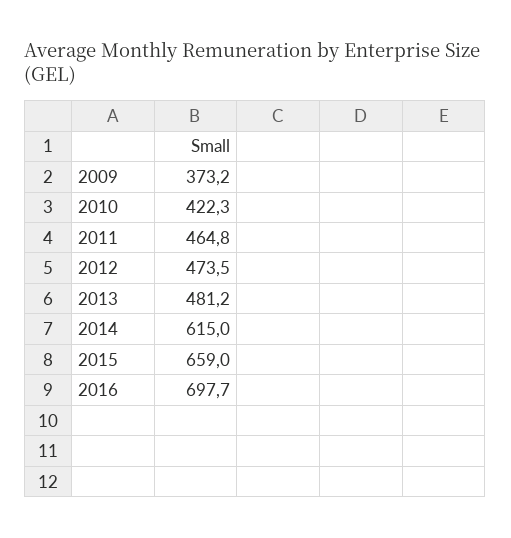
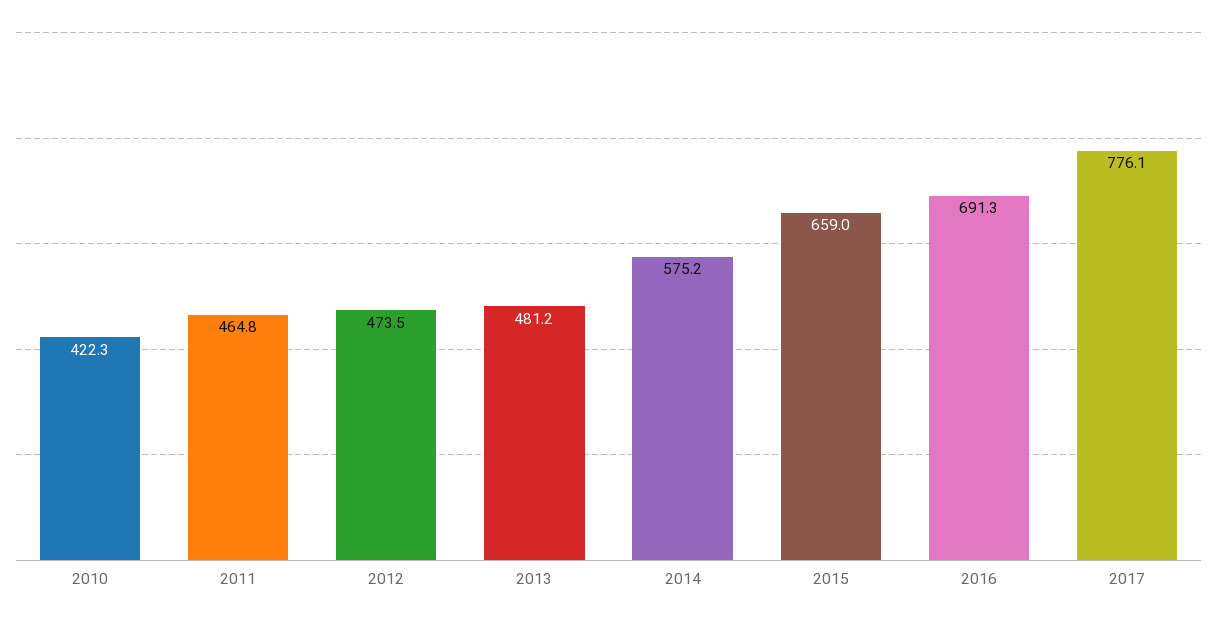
2009: 373.2 -> none
2014: 615 -> 575.2
2016: 697.7 -> 691.3
2017: none -> 776.1

